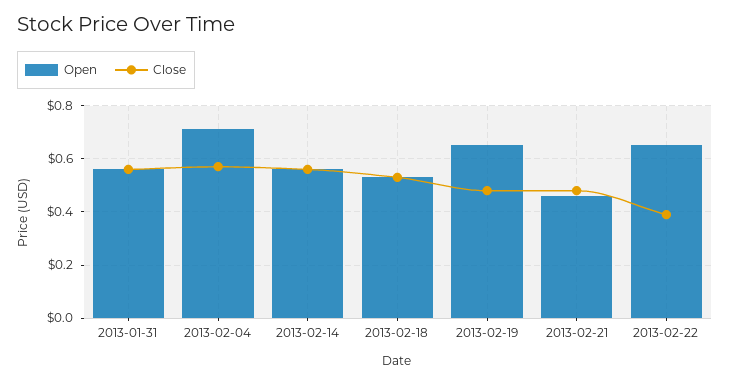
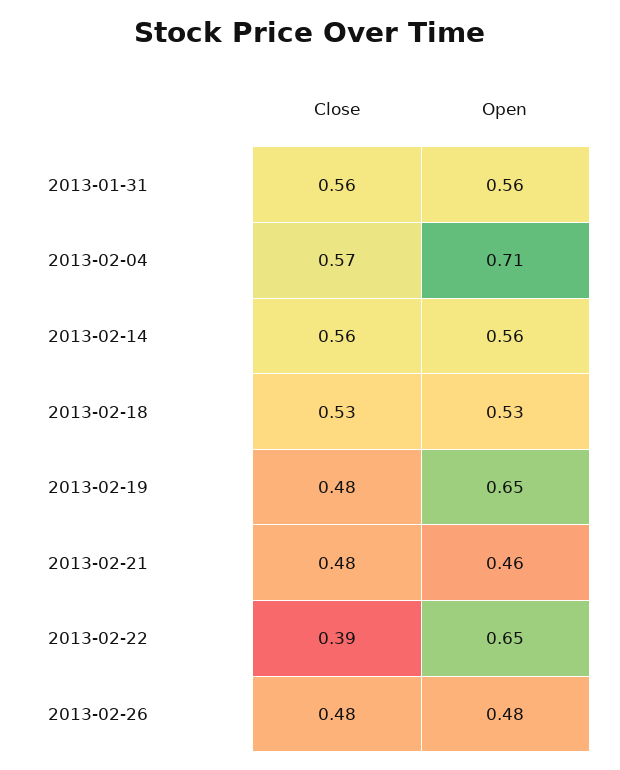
Close, 2013-02-26: none -> 0.48
Open, 2013-02-26: none -> 0.48

